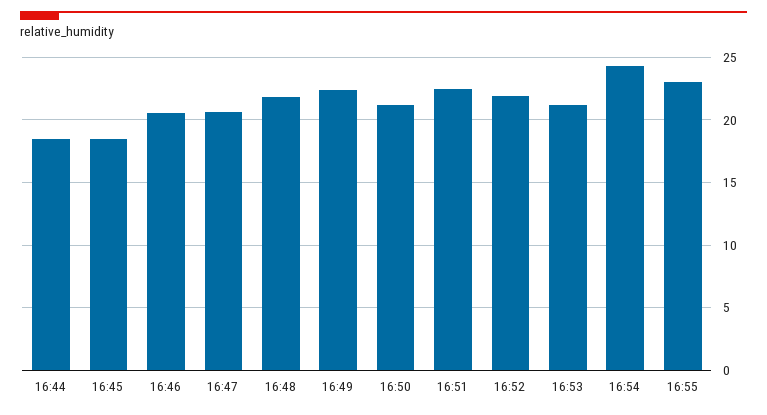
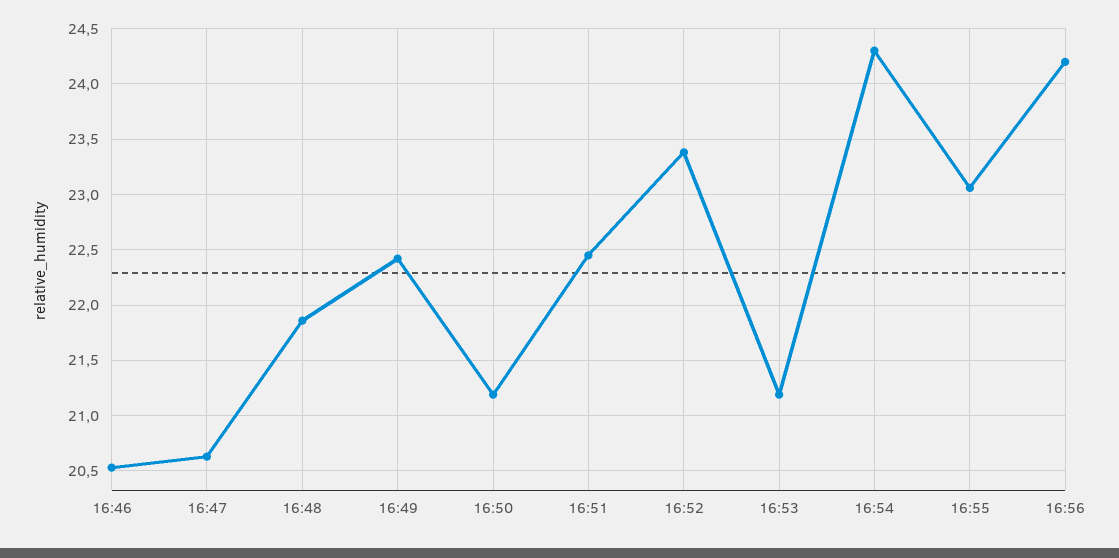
16:44: 18.5 -> none
16:45: 18.5 -> none
16:52: 22 -> 23.4
16:56: none -> 24.2

